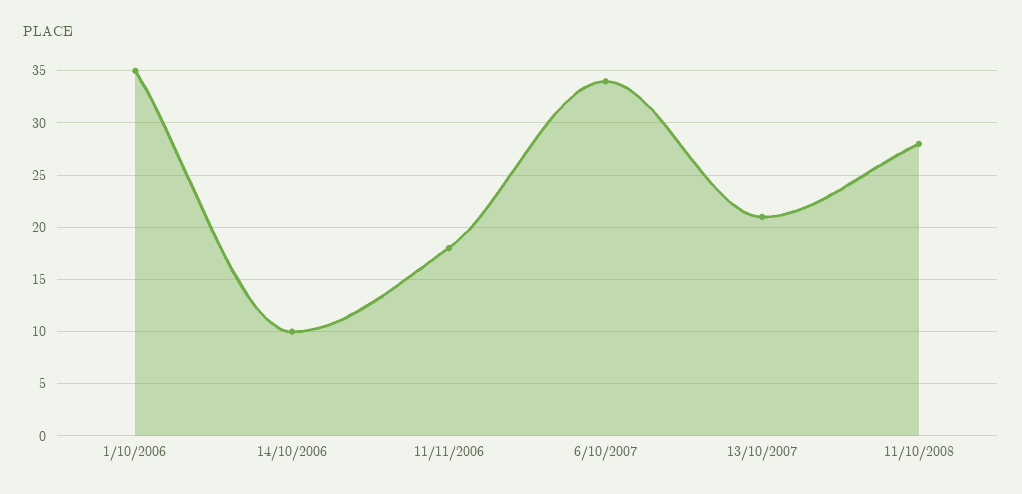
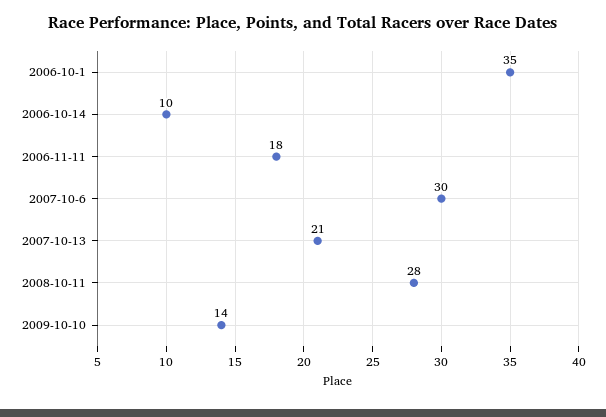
6/10/2007: 34 -> 30
2009-10-10: none -> 14

